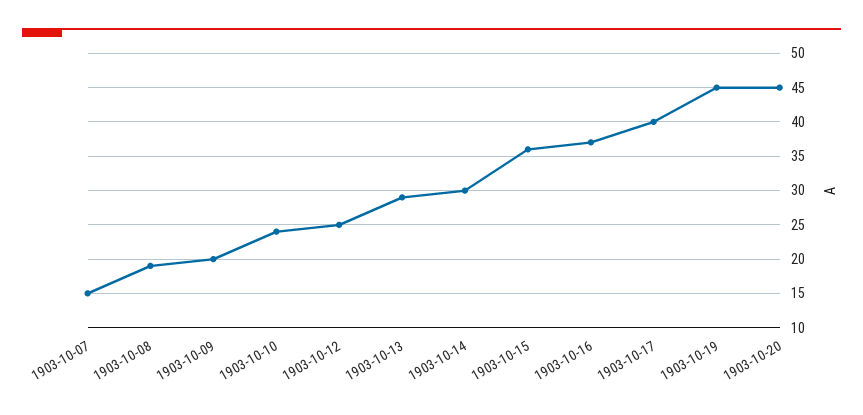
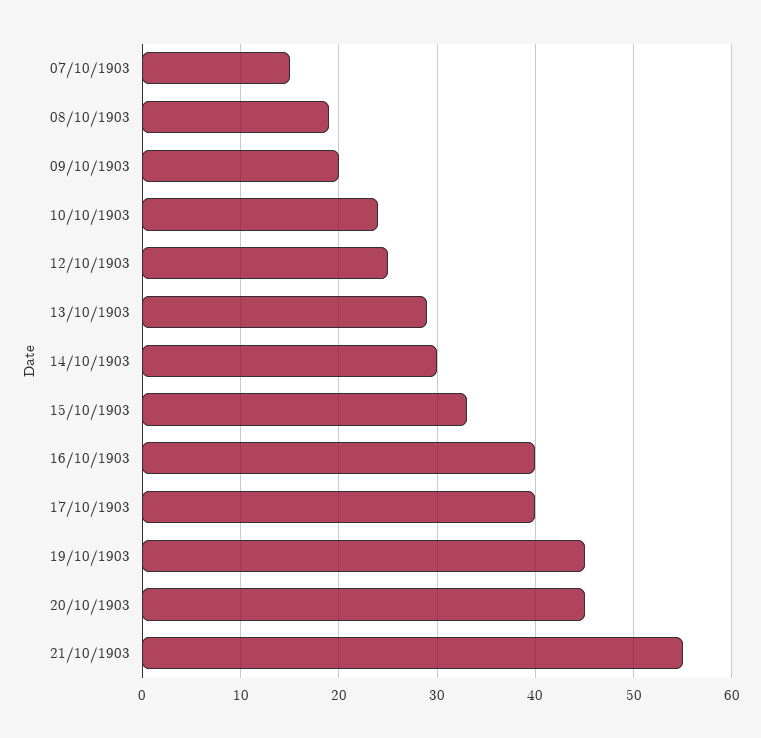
1903-10-15: 36 -> 33
1903-10-16: 37 -> 40
21/10/1903: none -> 55

